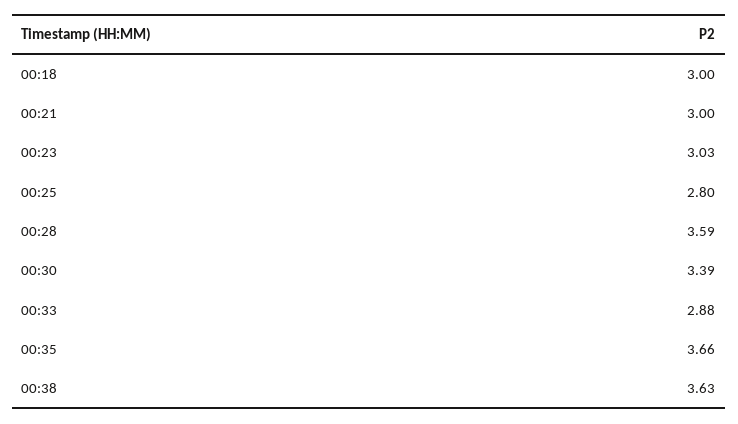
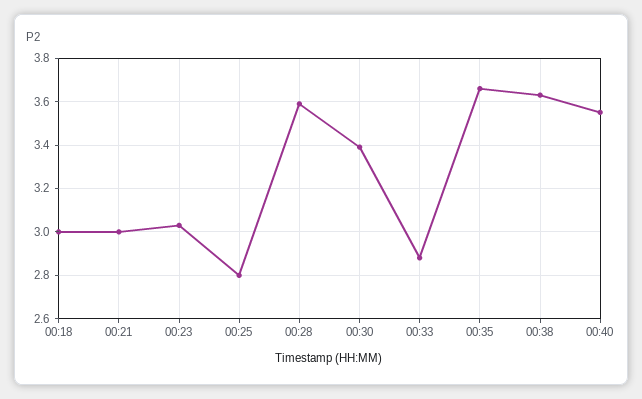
00:40: none -> 3.55

